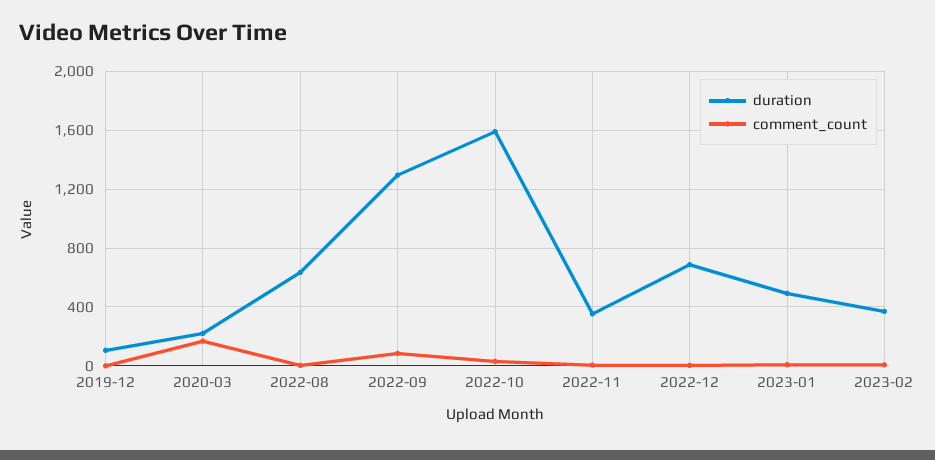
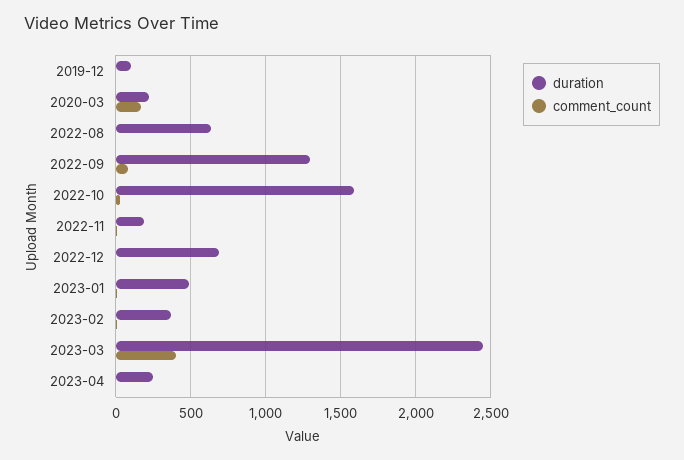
duration, 2022-11: 350 -> 200
duration, 2023-03: none -> 2450
comment_count, 2023-03: none -> 400
duration, 2023-04: none -> 250
comment_count, 2023-04: none -> 0

